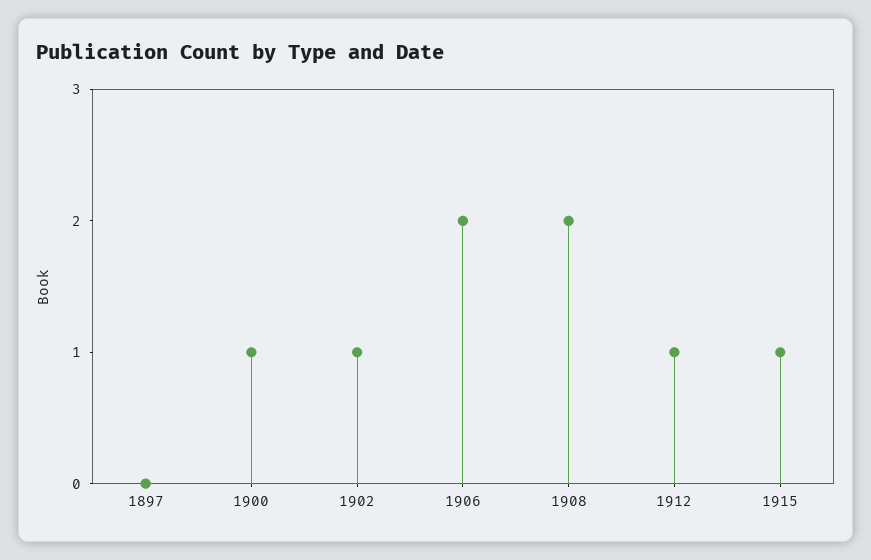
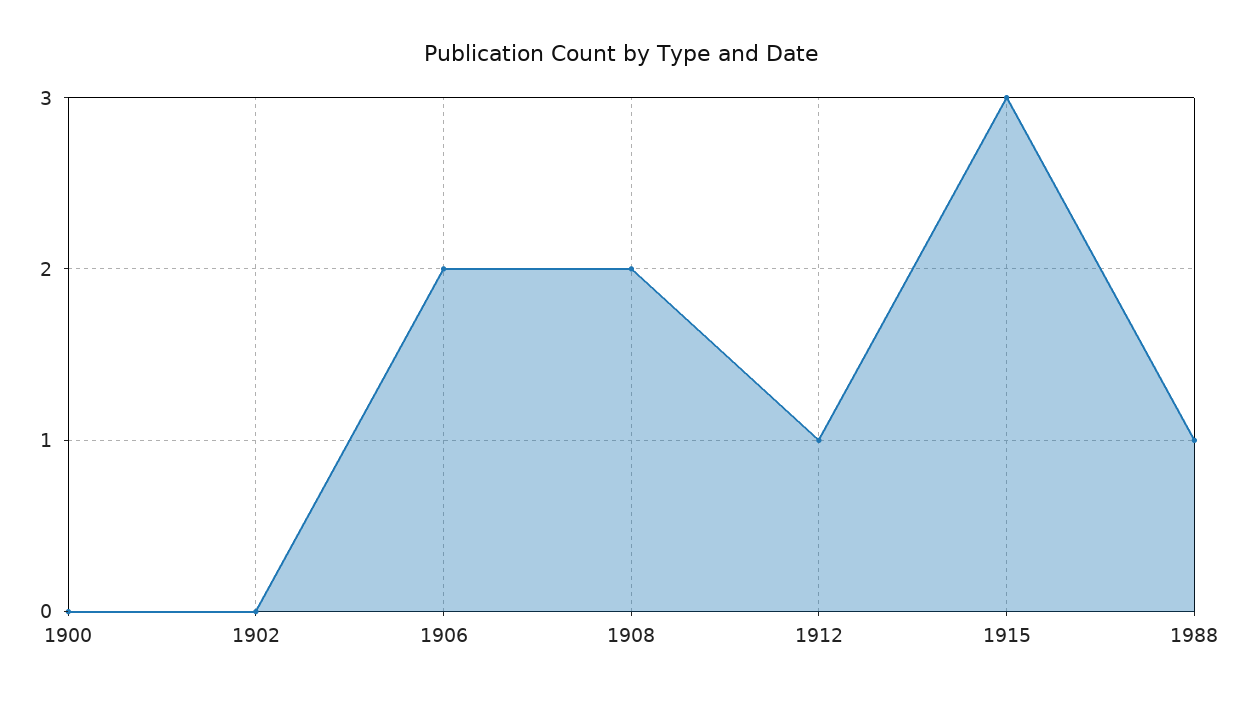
1897: 0 -> none
1900: 1 -> 0
1902: 1 -> 0
1915: 1 -> 3
1988: none -> 1

